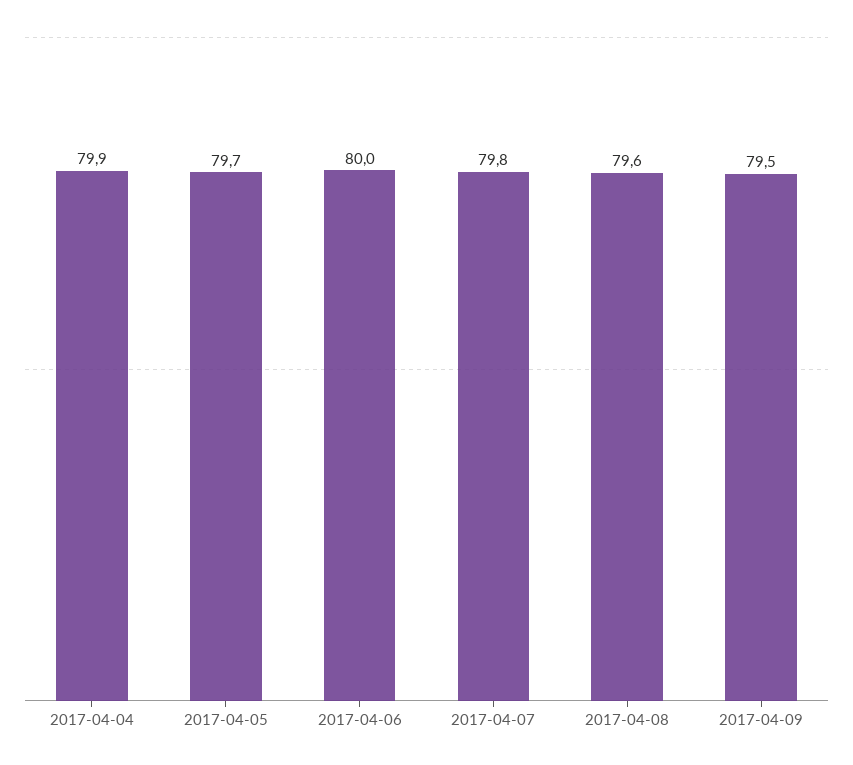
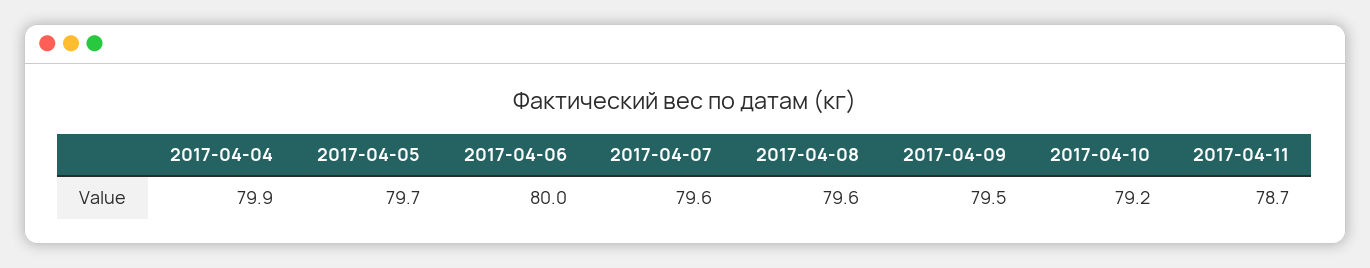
2017-04-07: 79.8 -> 79.6
2017-04-10: none -> 79.2
2017-04-11: none -> 78.7

